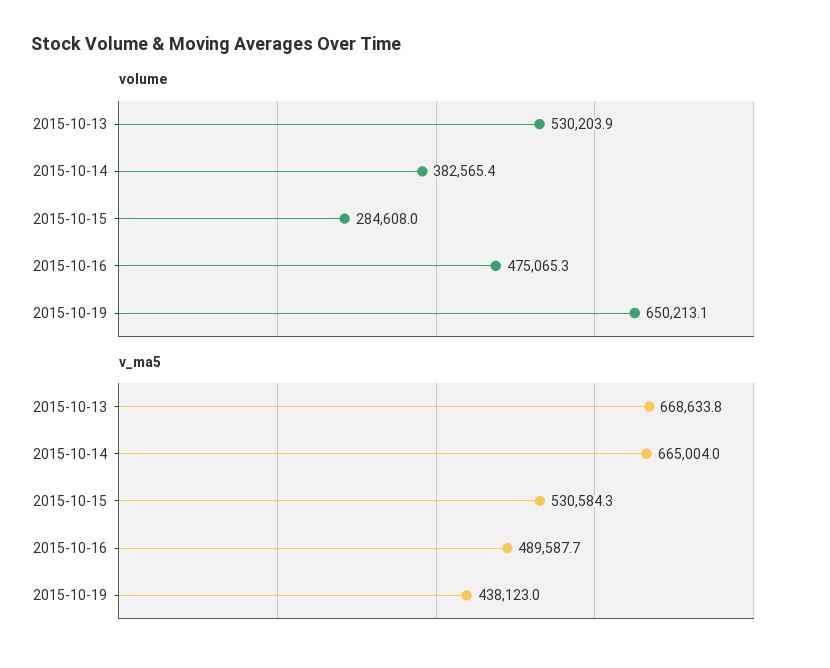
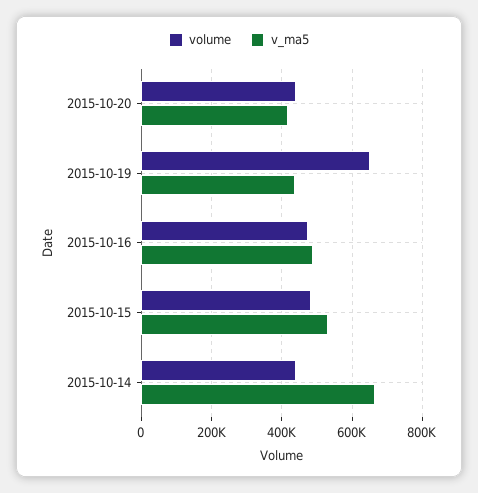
volume, 2015-10-13: 530203.9 -> none
volume, 2015-10-14: 382565.4 -> 440000
volume, 2015-10-15: 284608 -> 480000
v_ma5, 2015-10-13: 668633.8 -> none
volume, 2015-10-20: none -> 440000
v_ma5, 2015-10-20: none -> 420000

